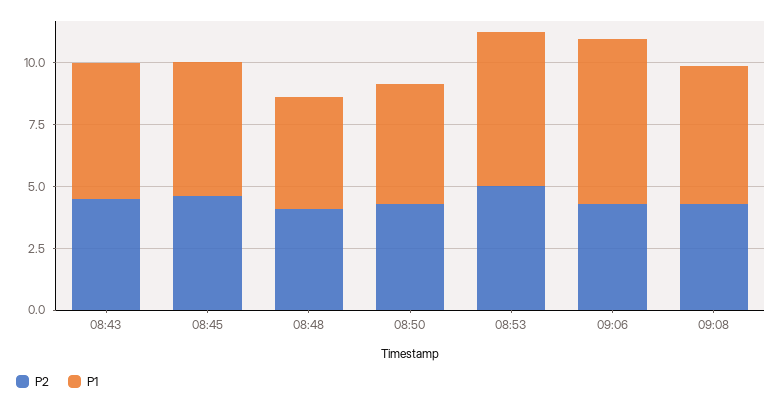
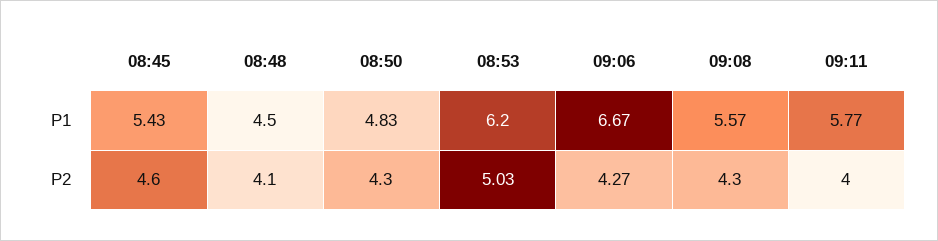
P2, 08:43: 4.5 -> none
P1, 08:43: 5.5 -> none
P1, 09:11: none -> 5.77
P2, 09:11: none -> 4

